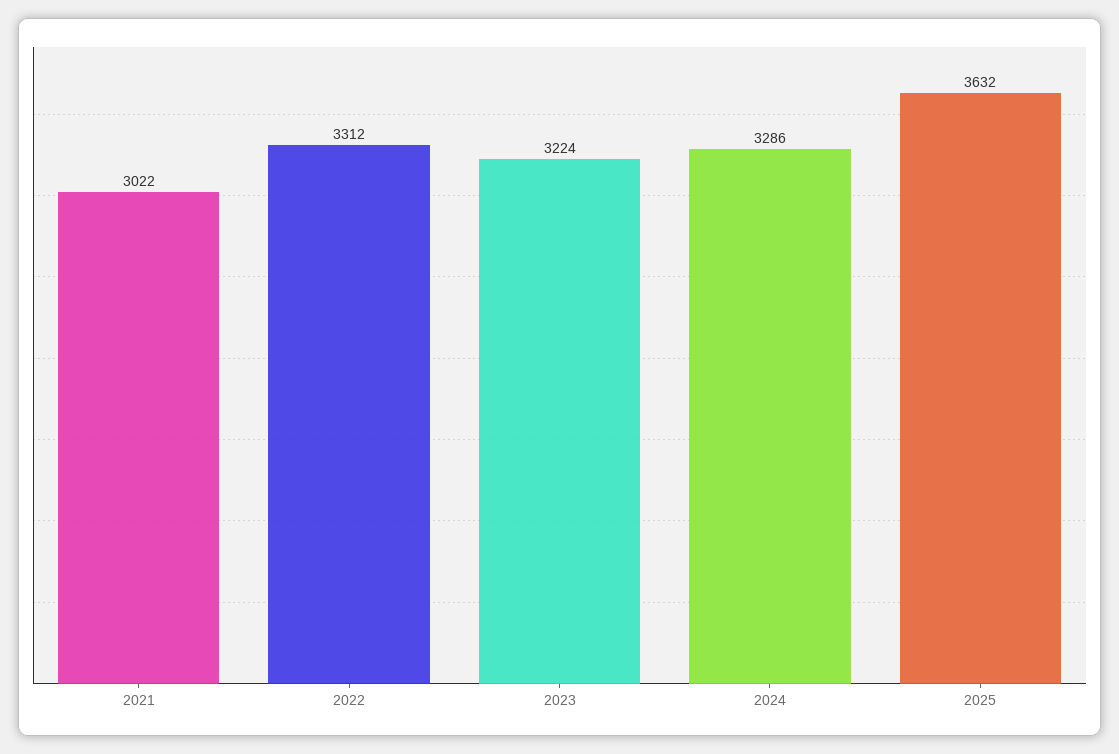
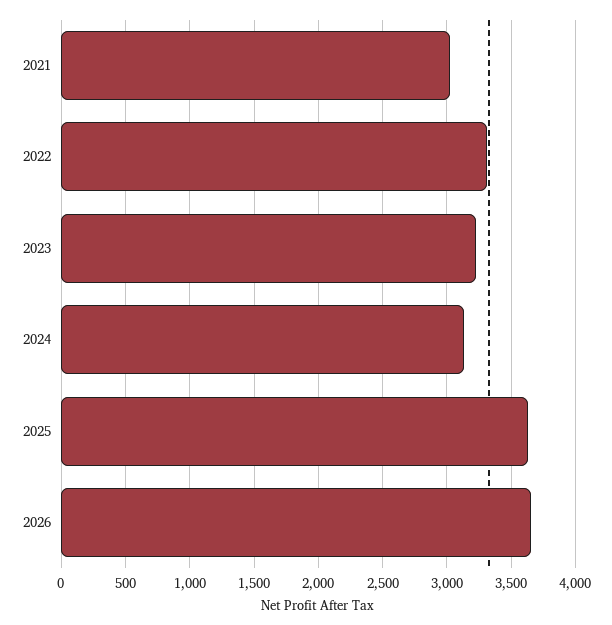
2024: 3286 -> 3150
2026: none -> 3650

